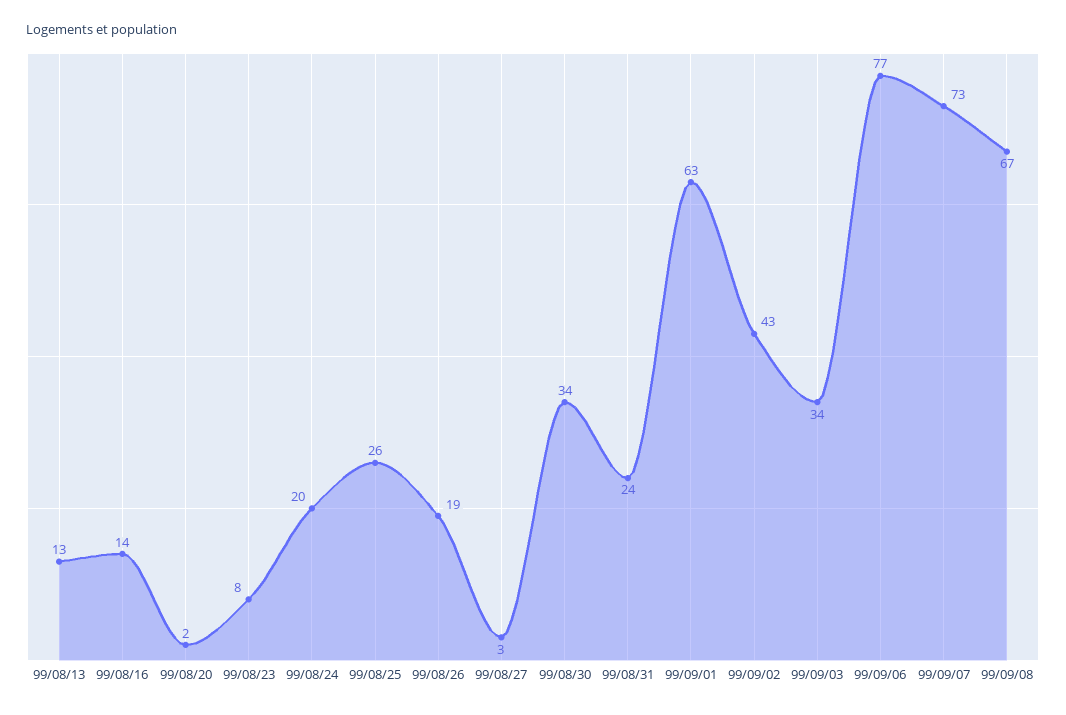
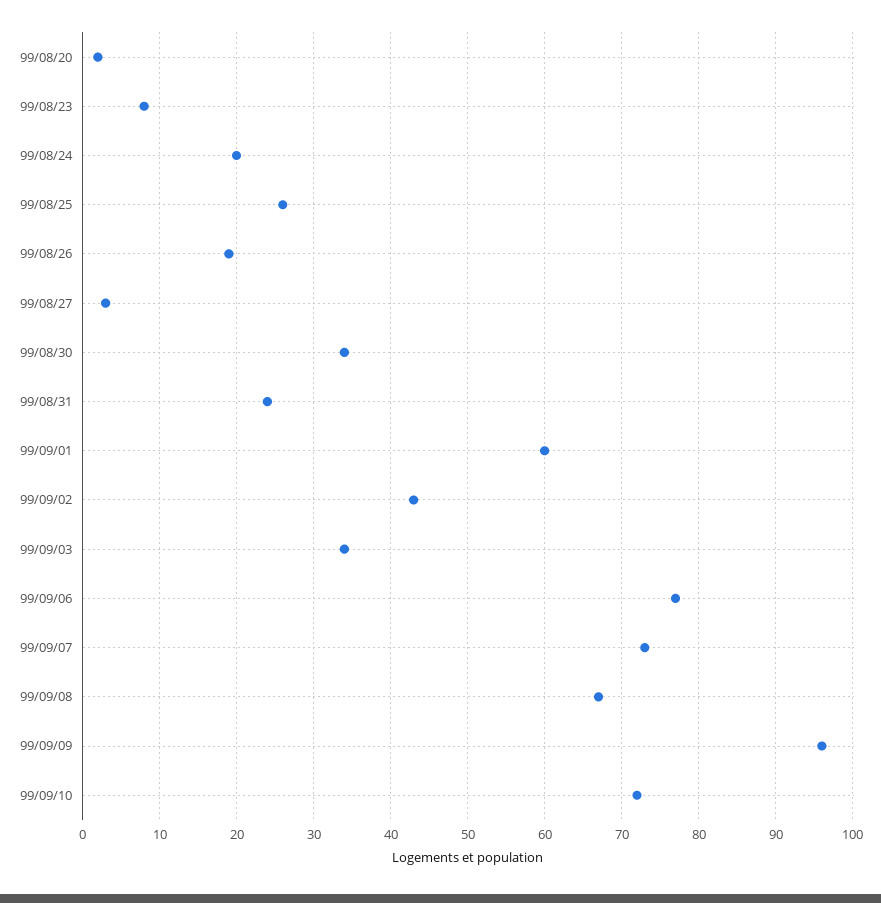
99/08/13: 13 -> none
99/08/16: 14 -> none
99/09/01: 63 -> 60
99/09/09: none -> 96
99/09/10: none -> 72

